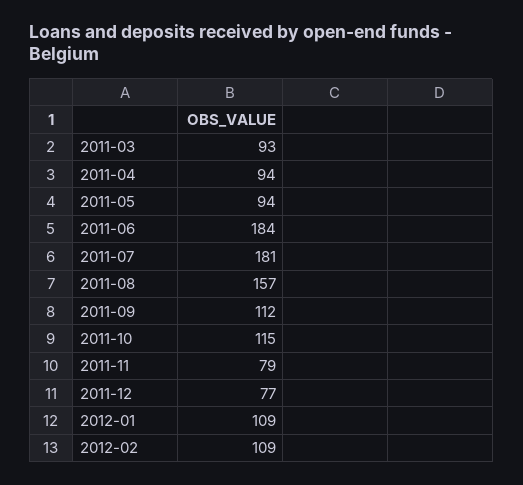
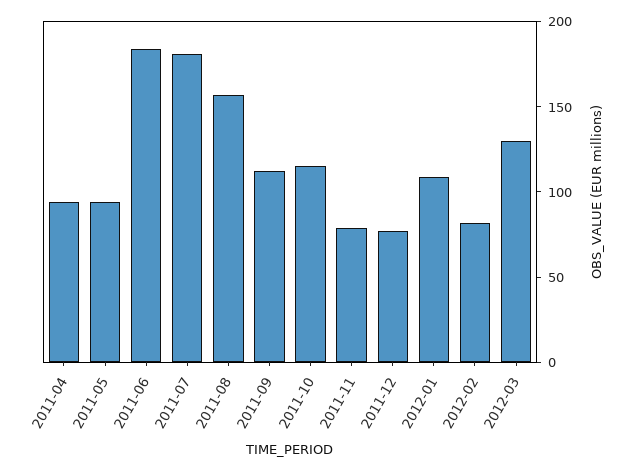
2011-03: 93 -> none
2012-02: 109 -> 80
2012-03: none -> 130

